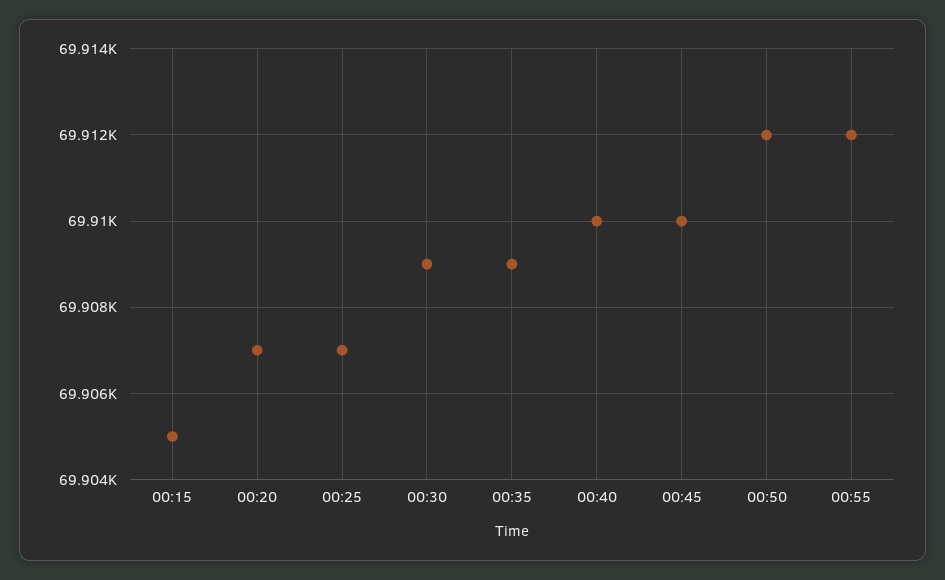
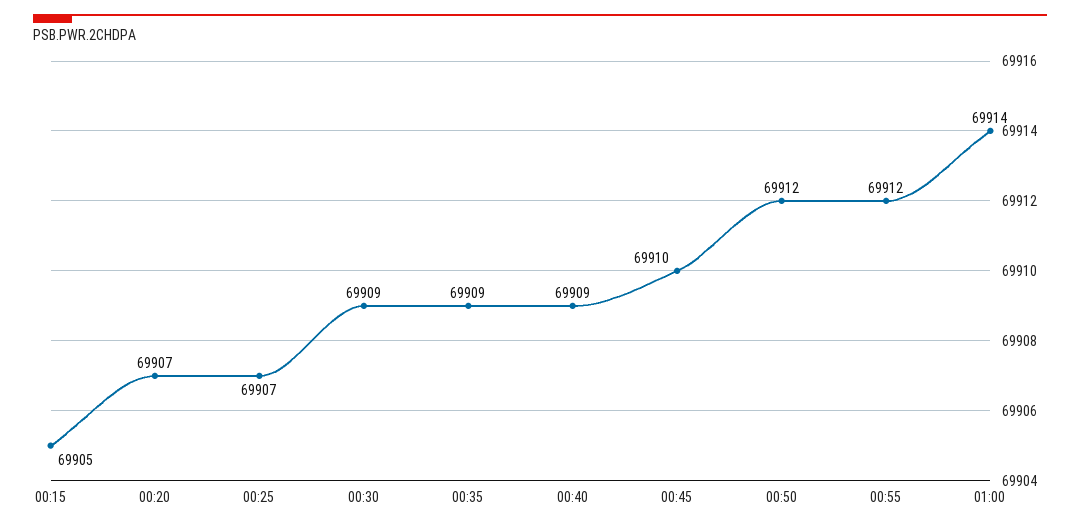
00:40: 69910 -> 69909
01:00: none -> 69914

